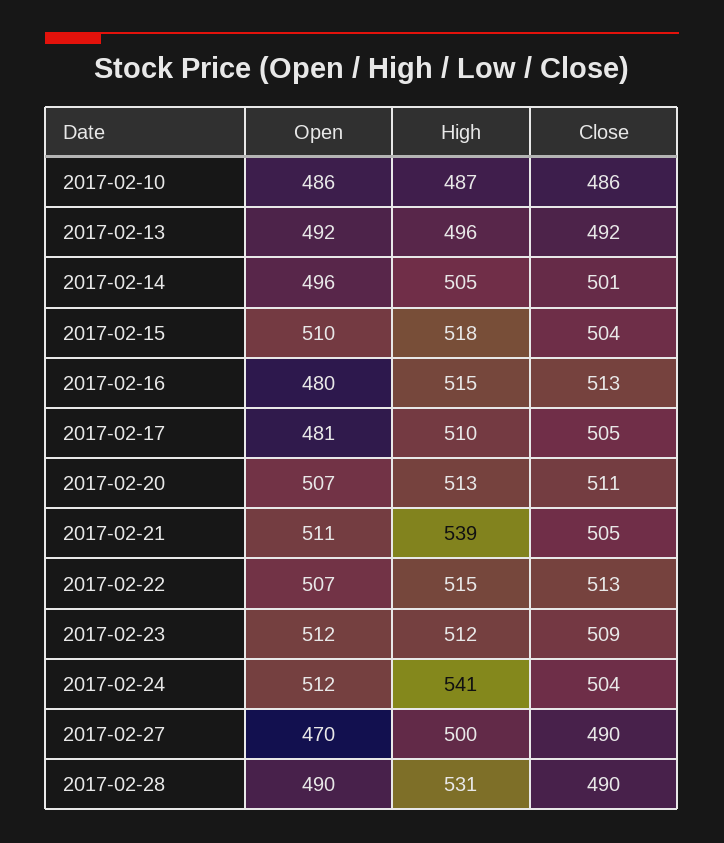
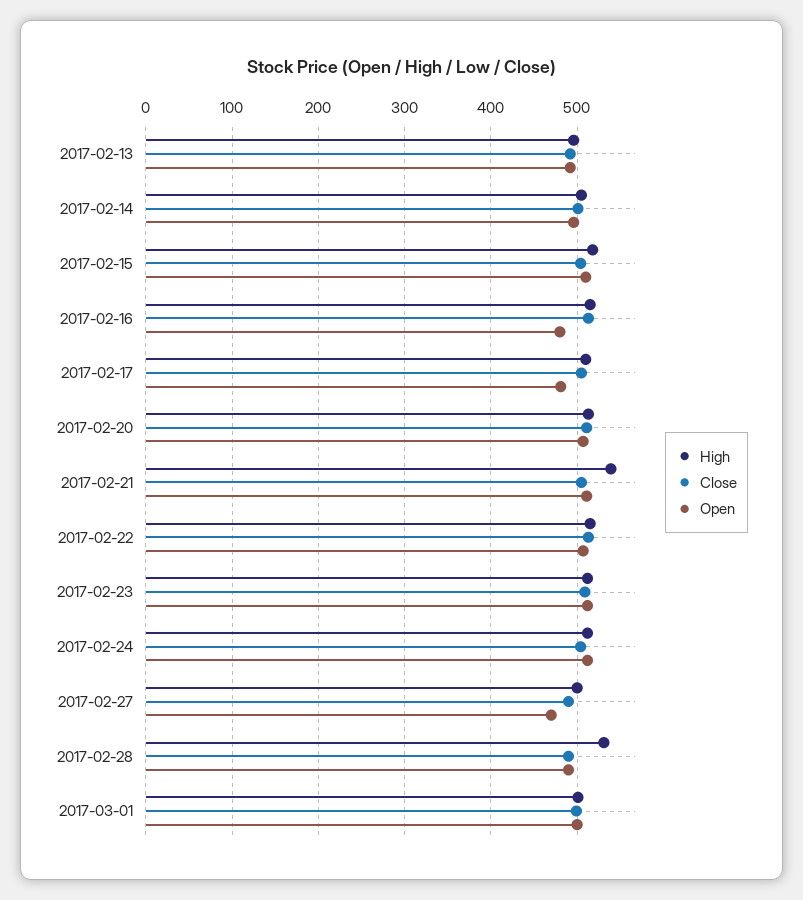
Open, 2017-02-10: 486 -> none
High, 2017-02-10: 487 -> none
Close, 2017-02-10: 486 -> none
High, 2017-02-24: 541 -> 510
High, 2017-03-01: none -> 500
Close, 2017-03-01: none -> 500
Open, 2017-03-01: none -> 500

